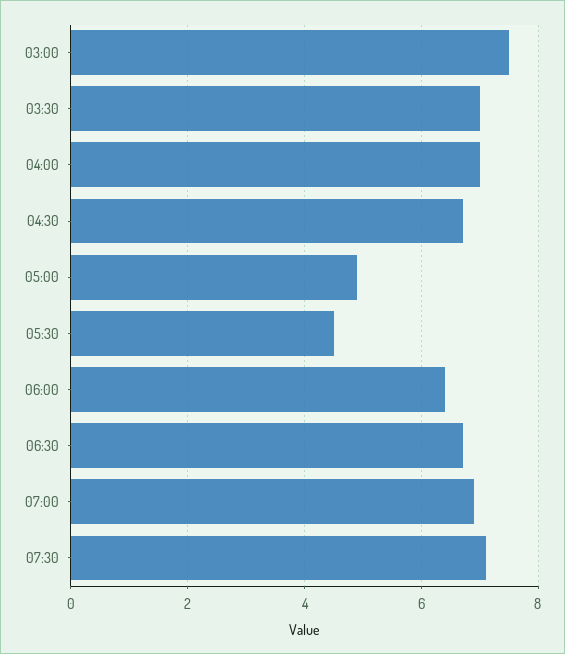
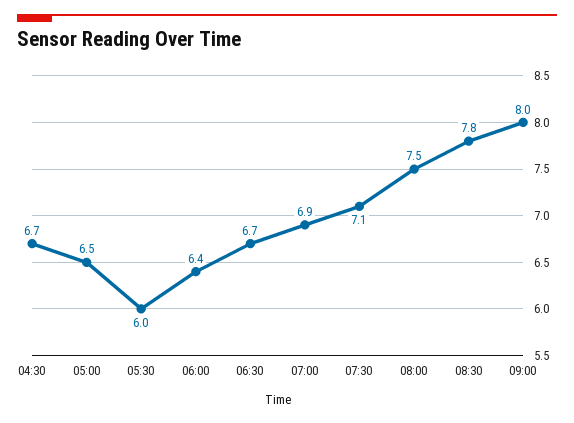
03:00: 7.5 -> none
03:30: 7 -> none
04:00: 7 -> none
05:00: 5 -> 6.5
05:30: 4.5 -> 6
08:00: none -> 7.5
08:30: none -> 7.8
09:00: none -> 8

